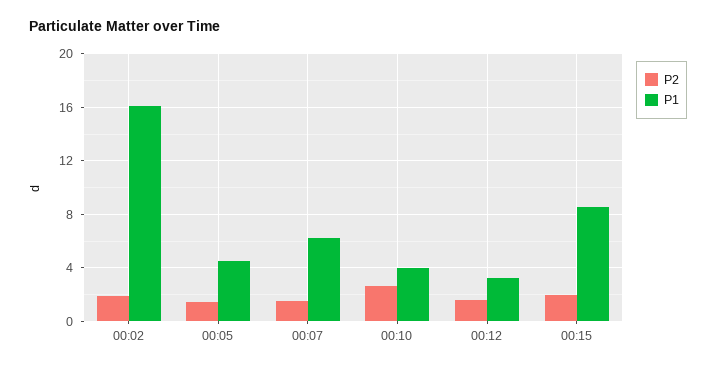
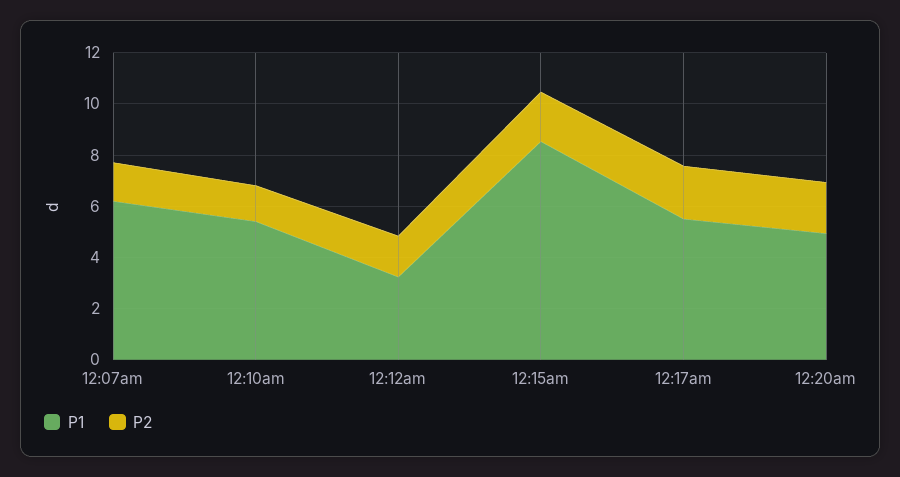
P2, 00:02: 2 -> none
P1, 00:02: 16 -> none
P2, 00:05: 1.5 -> none
P1, 00:05: 4.5 -> none
P2, 00:10: 2.5 -> 1.5
P1, 00:10: 4 -> 5.5
P1, 12:17am: none -> 5.5
P2, 12:17am: none -> 2
P1, 12:20am: none -> 5
P2, 12:20am: none -> 2

